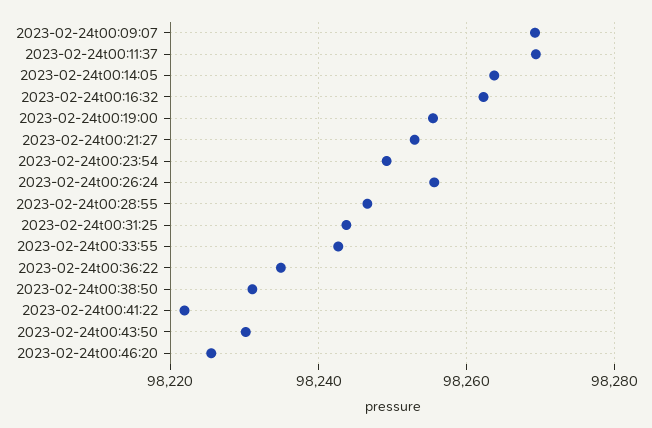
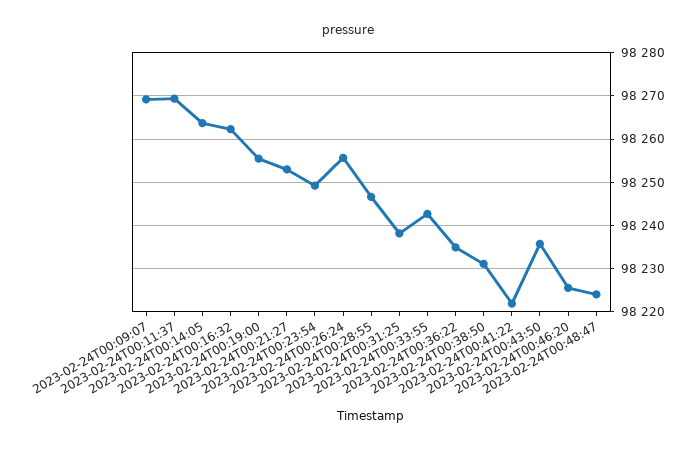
2023-02-24t00:31:25: 98244 -> 98238
2023-02-24t00:43:50: 98230 -> 98236
2023-02-24T00:48:47: none -> 98224

